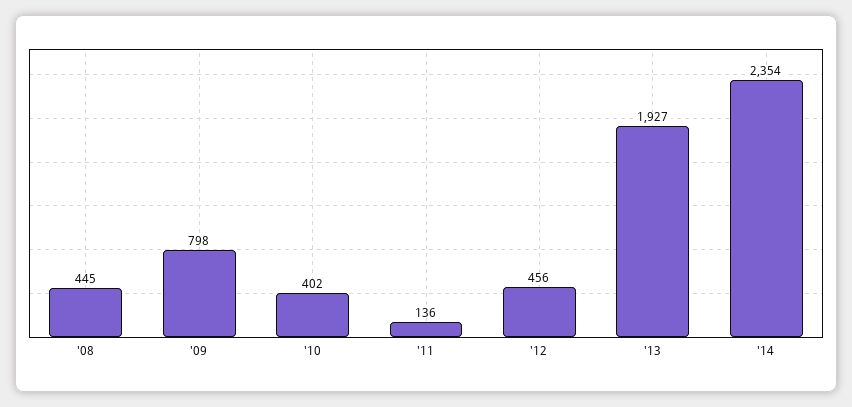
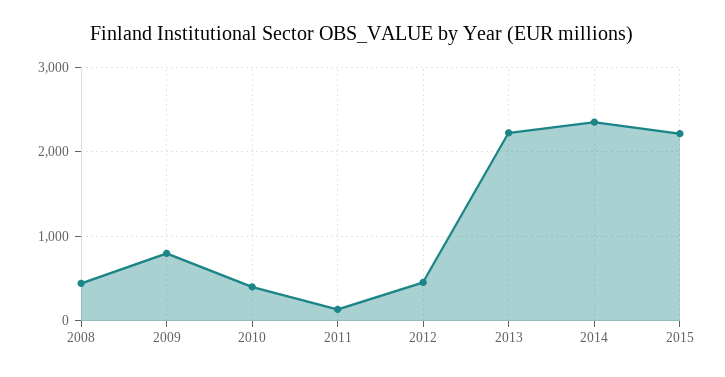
'13: 1927 -> 2200
2015: none -> 2200

